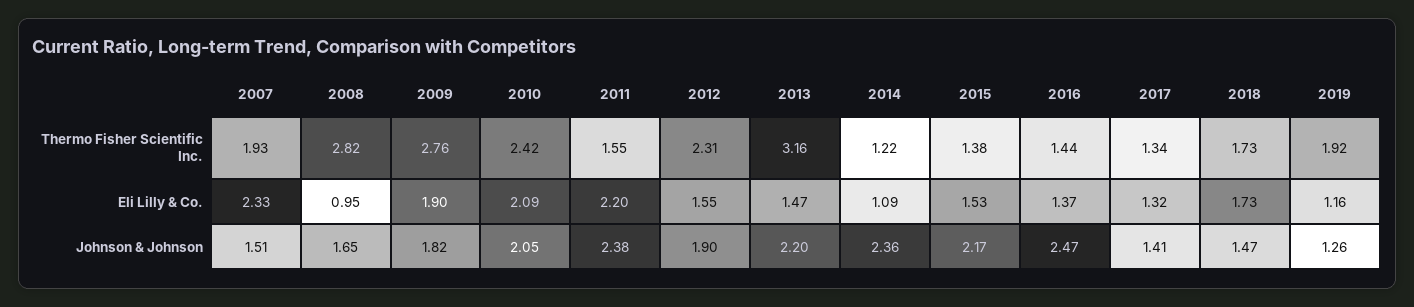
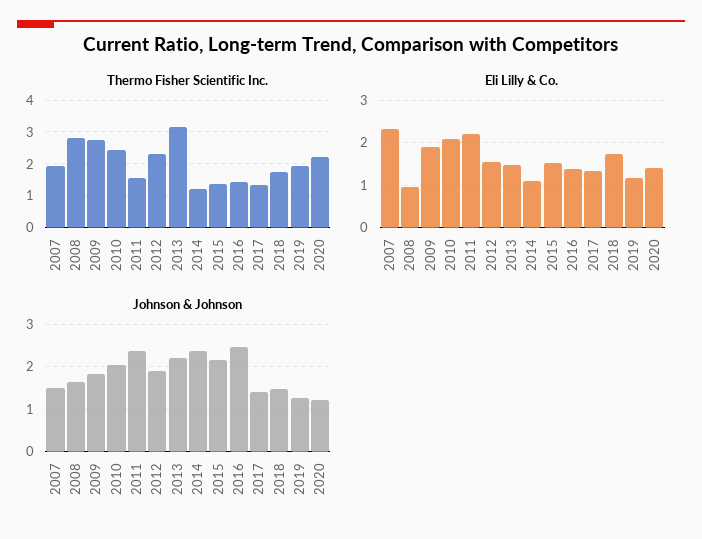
Thermo Fisher Scientific Inc., 2020: none -> 2.2
Eli Lilly & Co., 2020: none -> 1.4
Johnson & Johnson, 2020: none -> 1.2

